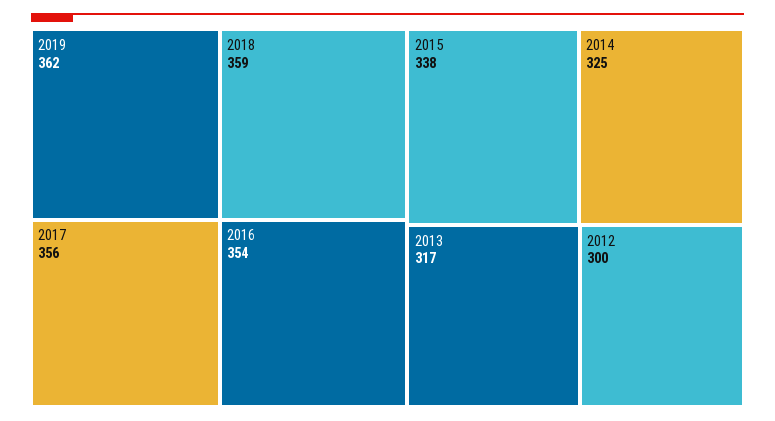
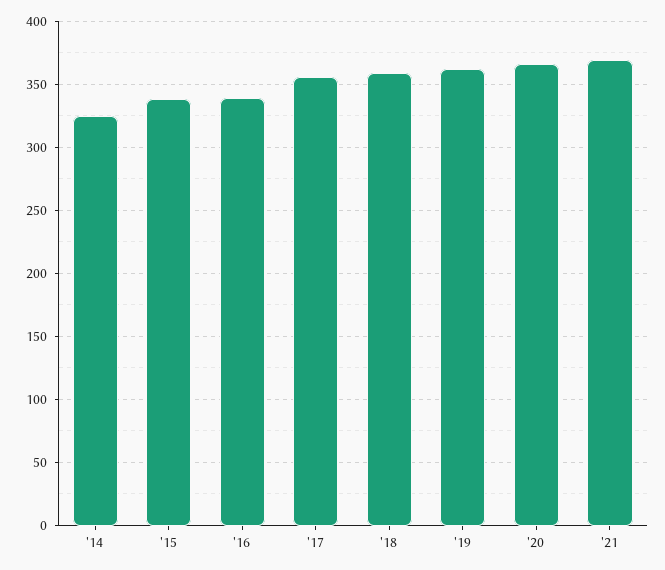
2016: 354 -> 340
2013: 317 -> none
2012: 300 -> none
'20: none -> 365
'21: none -> 370

